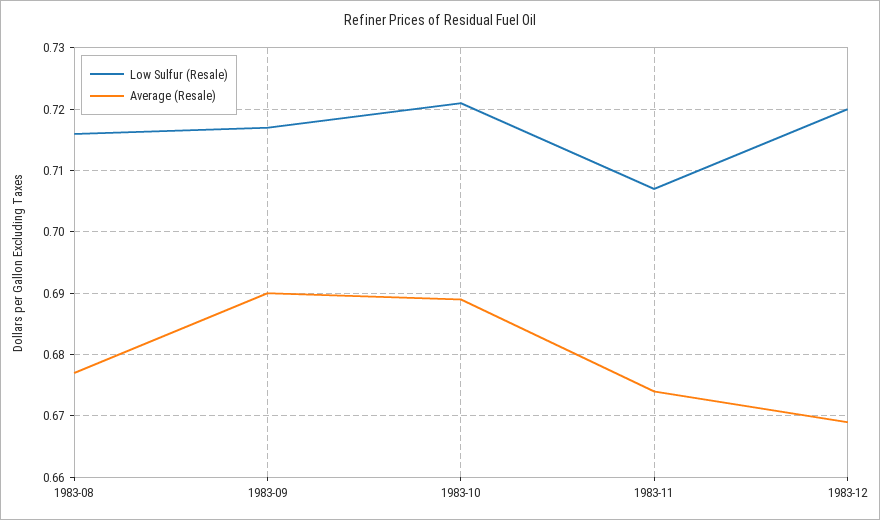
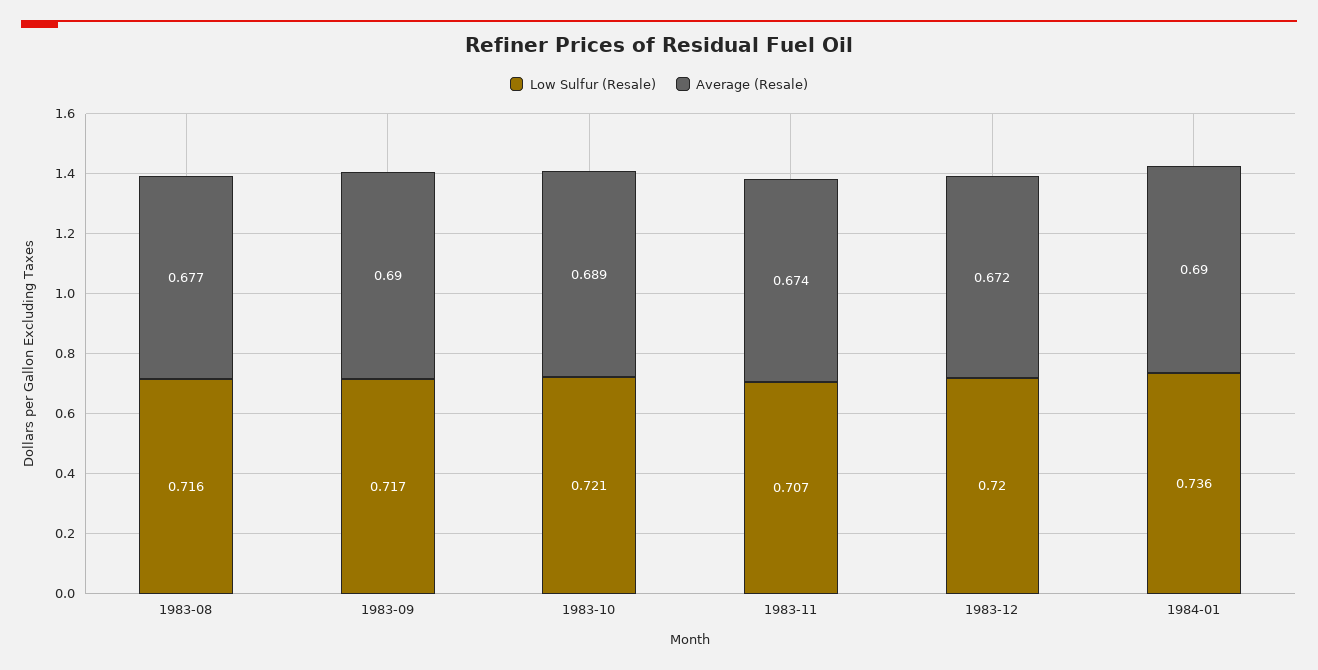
Average (Resale), 1983-12: 0.669 -> 0.672
Low Sulfur (Resale), 1984-01: none -> 0.736
Average (Resale), 1984-01: none -> 0.69

